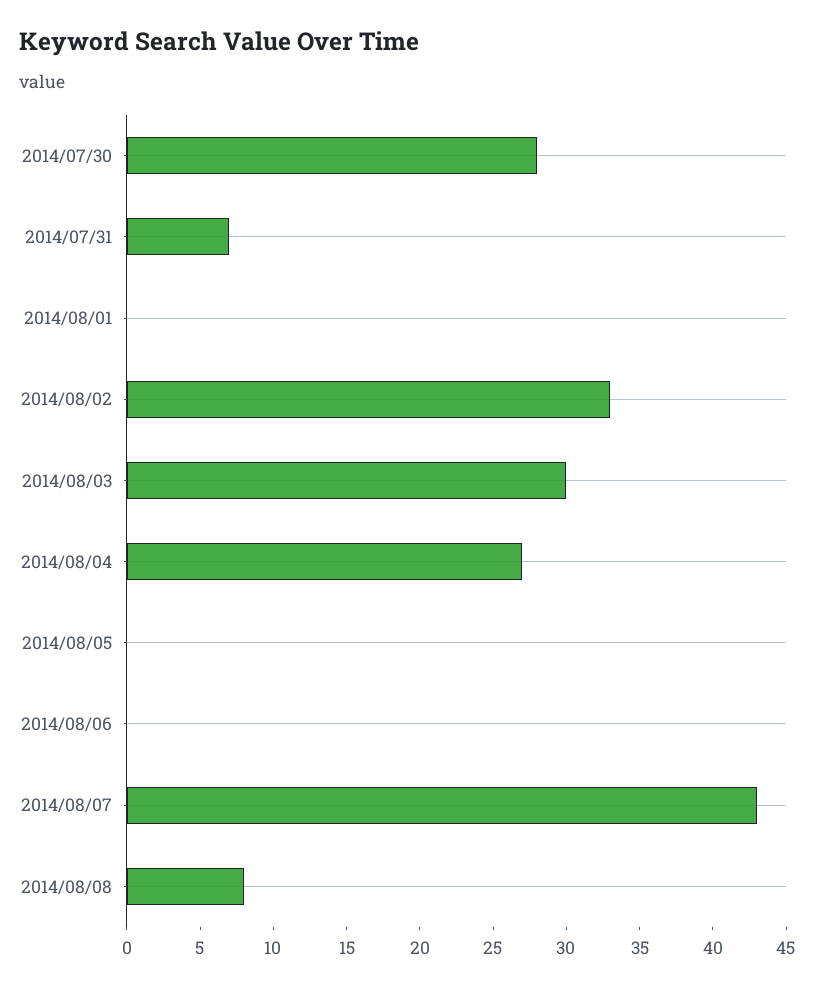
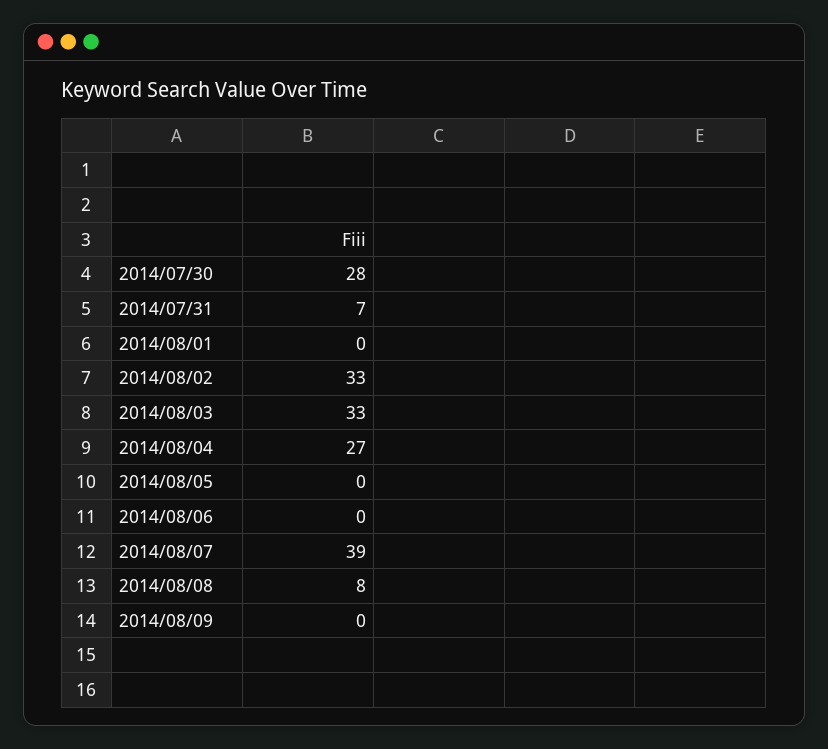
2014/08/03: 30 -> 33
2014/08/07: 43 -> 39
2014/08/09: none -> 0

